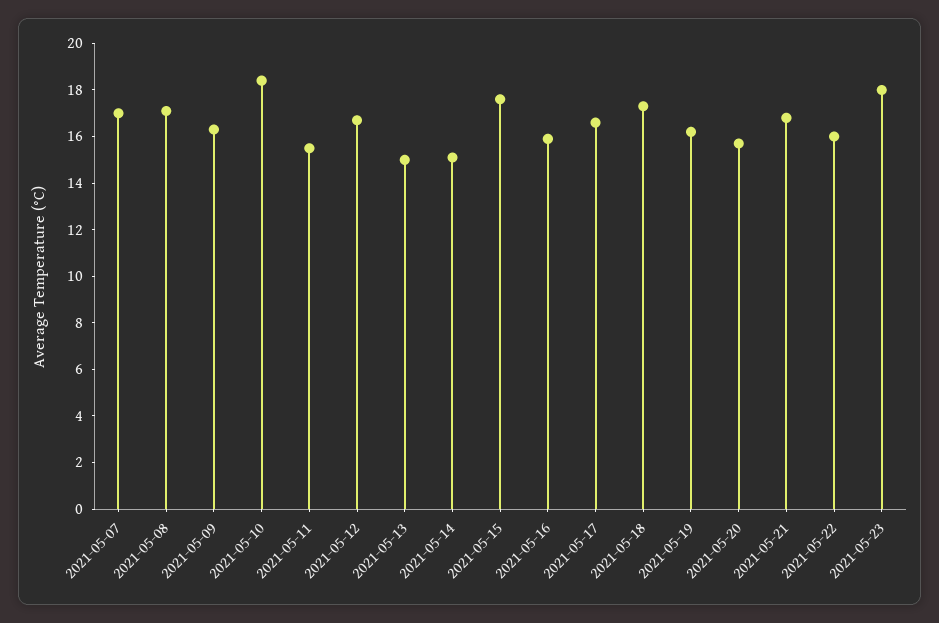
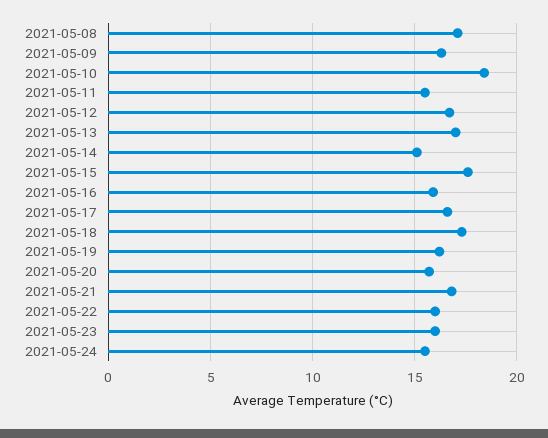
2021-05-07: 17 -> none
2021-05-13: 15 -> 17
2021-05-23: 18 -> 16
2021-05-24: none -> 15.5

